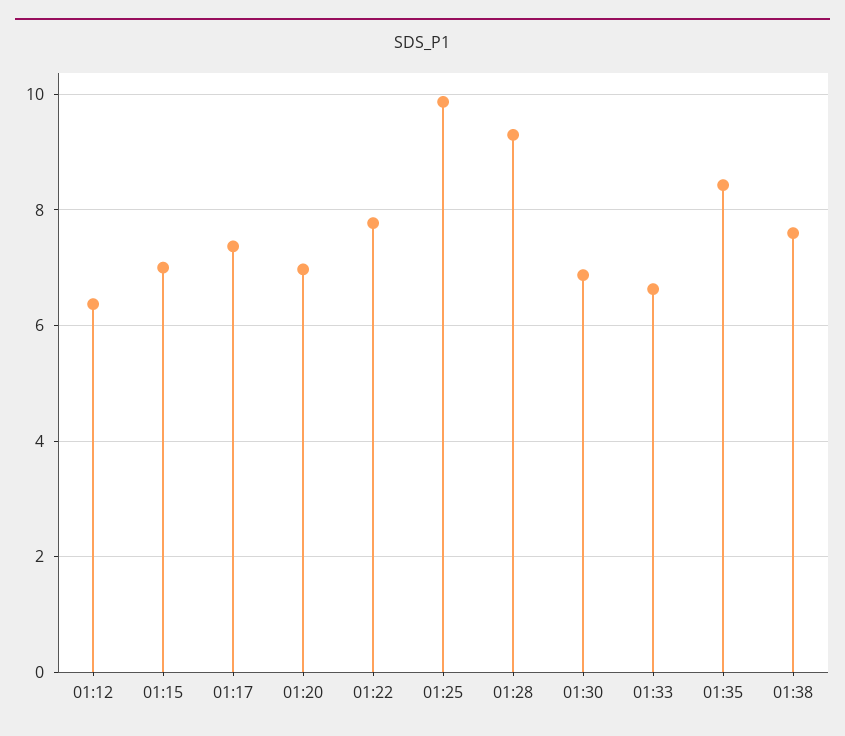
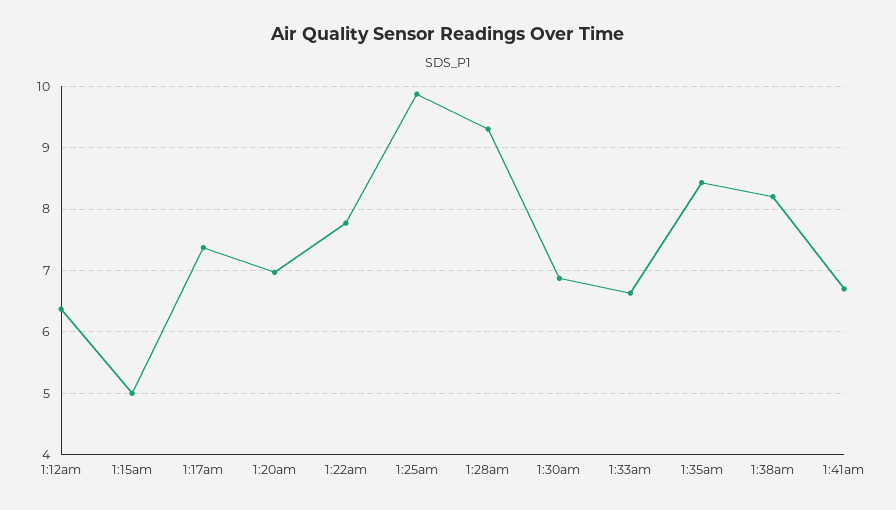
01:15: 7 -> 5
01:38: 7.6 -> 8.2
1:41am: none -> 6.7

